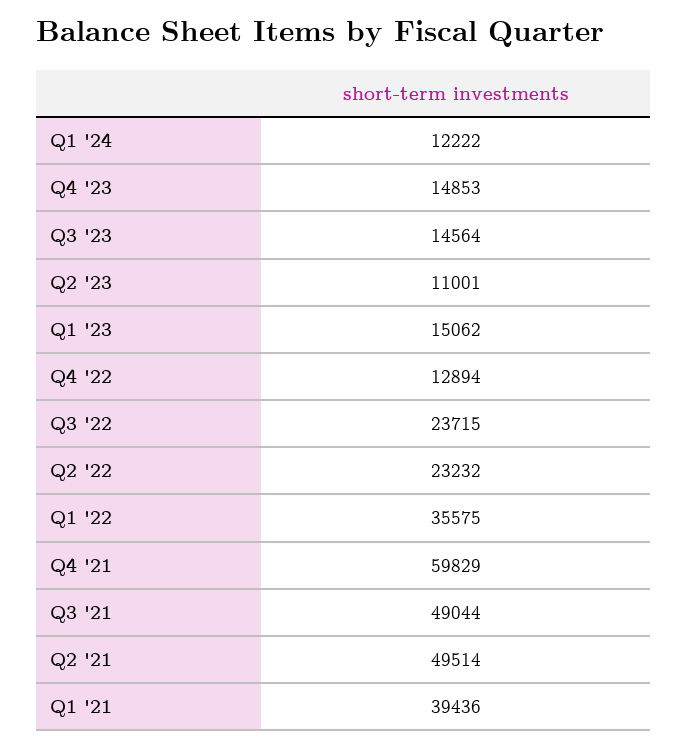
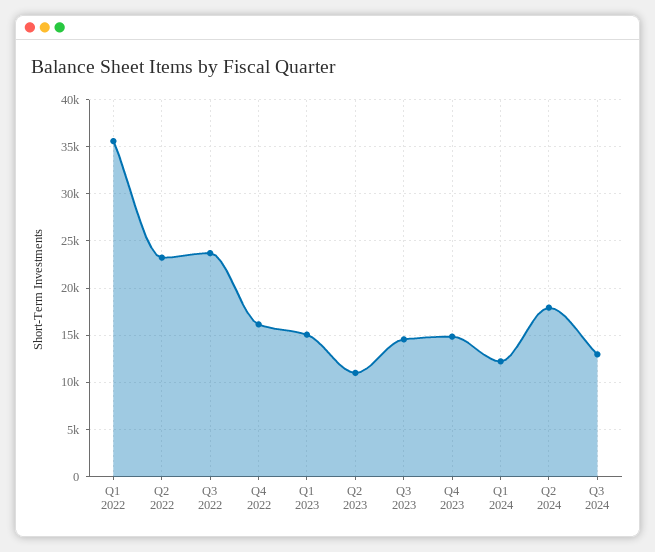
Q4 '22: 12894 -> 16000
Q4 '21: 59829 -> none
Q3 '21: 49044 -> none
Q2 '21: 49514 -> none
Q1 '21: 39436 -> none
Q2 2024: none -> 18000
Q3 2024: none -> 13000

